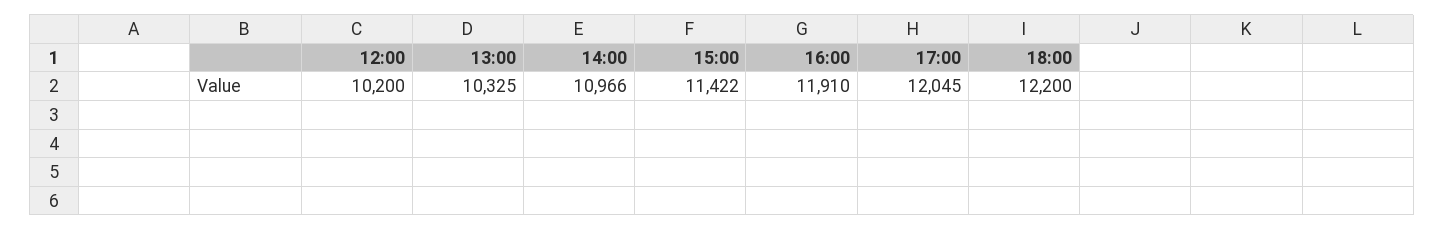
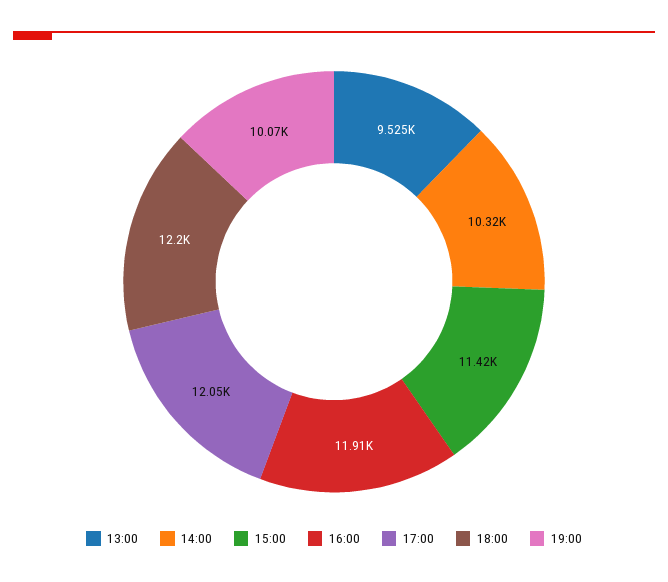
12:00: 10200 -> none
13:00: 10325 -> 9525
14:00: 10966 -> 10320
19:00: none -> 10070

